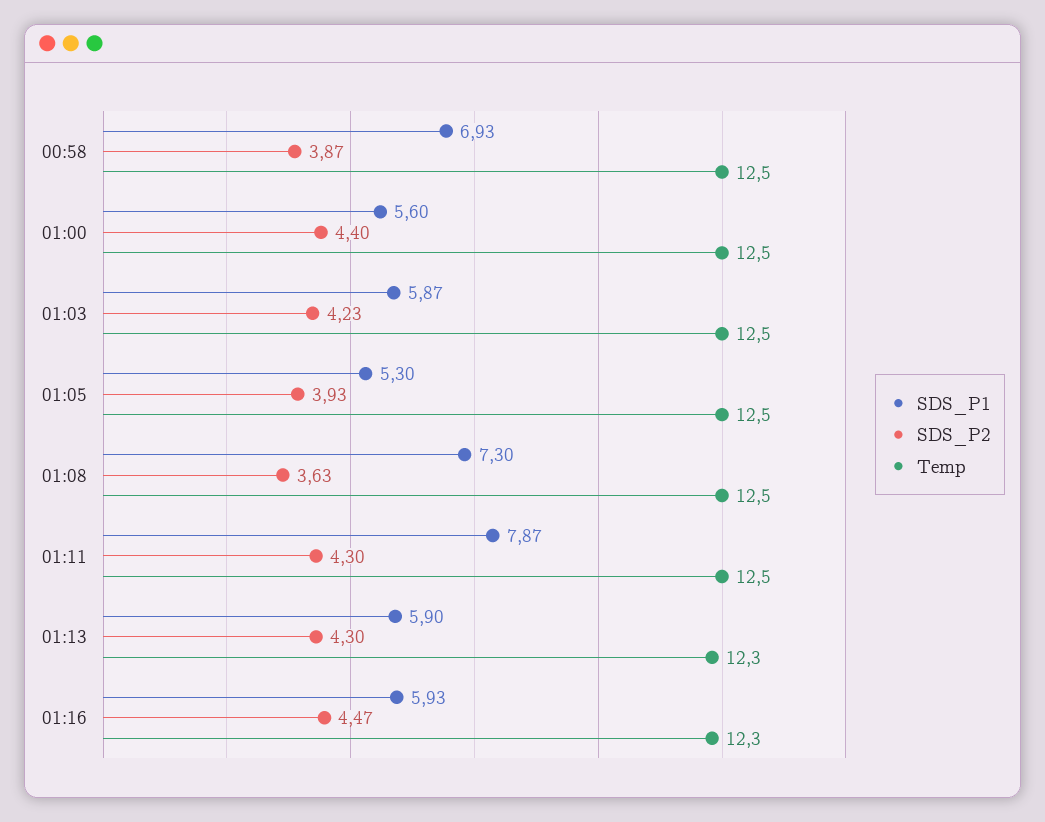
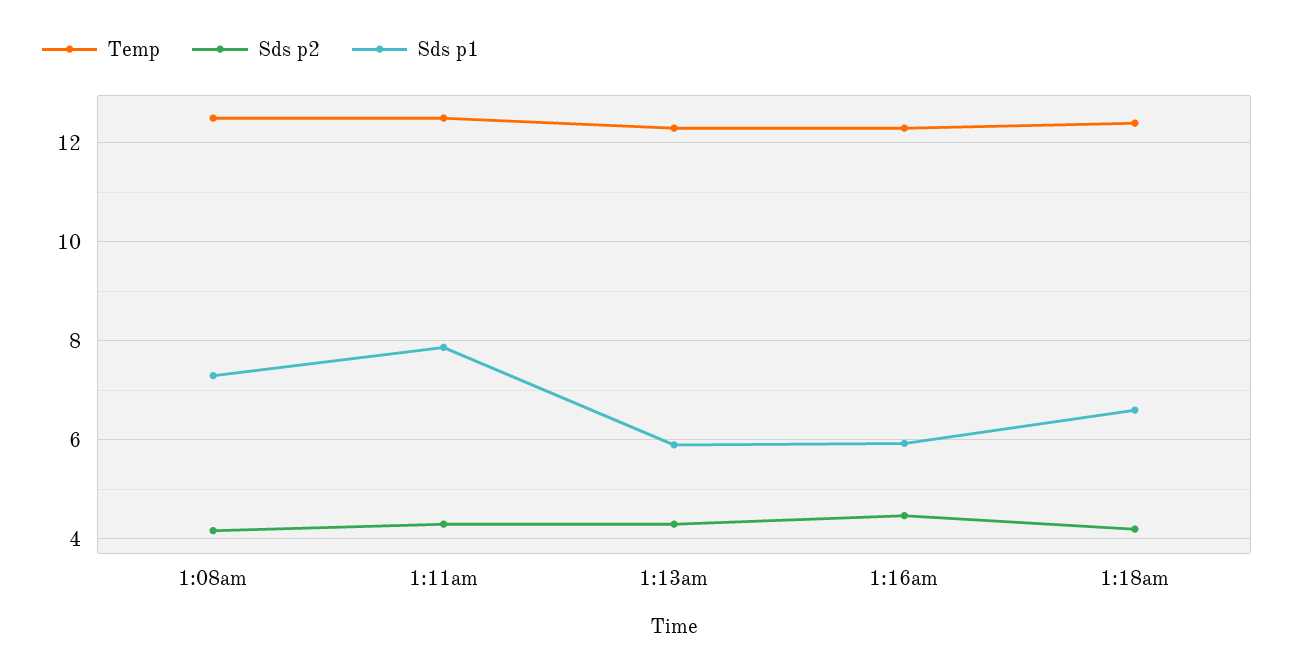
SDS_P1, 00:58: 6.93 -> none
SDS_P2, 00:58: 3.87 -> none
Temp, 00:58: 12.5 -> none
SDS_P1, 01:00: 5.6 -> none
SDS_P2, 01:00: 4.4 -> none
Temp, 01:00: 12.5 -> none
SDS_P1, 01:03: 5.87 -> none
SDS_P2, 01:03: 4.23 -> none
Temp, 01:03: 12.5 -> none
SDS_P1, 01:05: 5.3 -> none
SDS_P2, 01:05: 3.93 -> none
Temp, 01:05: 12.5 -> none
SDS_P2, 01:08: 3.63 -> 4.2
Temp, 1:18am: none -> 12.4
SDS_P2, 1:18am: none -> 4.2
SDS_P1, 1:18am: none -> 6.6

